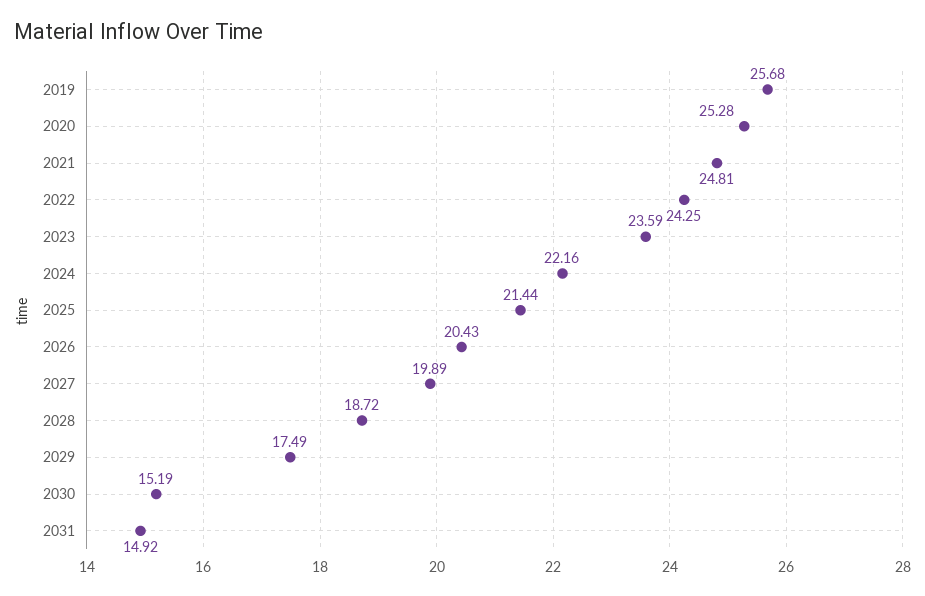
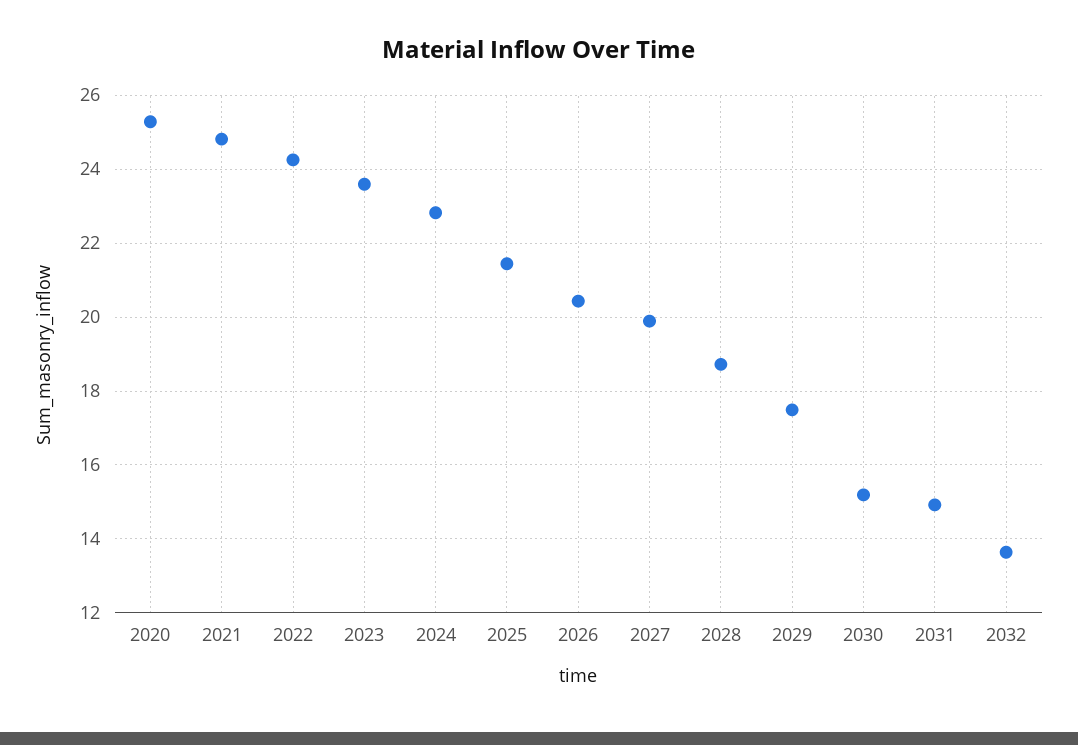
2019: 25.68 -> none
2024: 22.16 -> 22.8
2032: none -> 13.6

